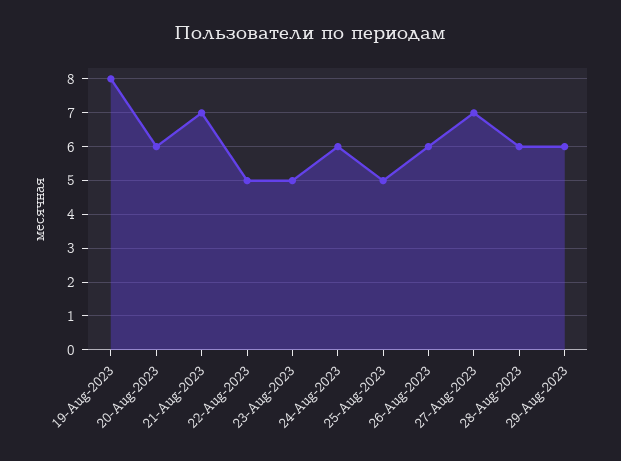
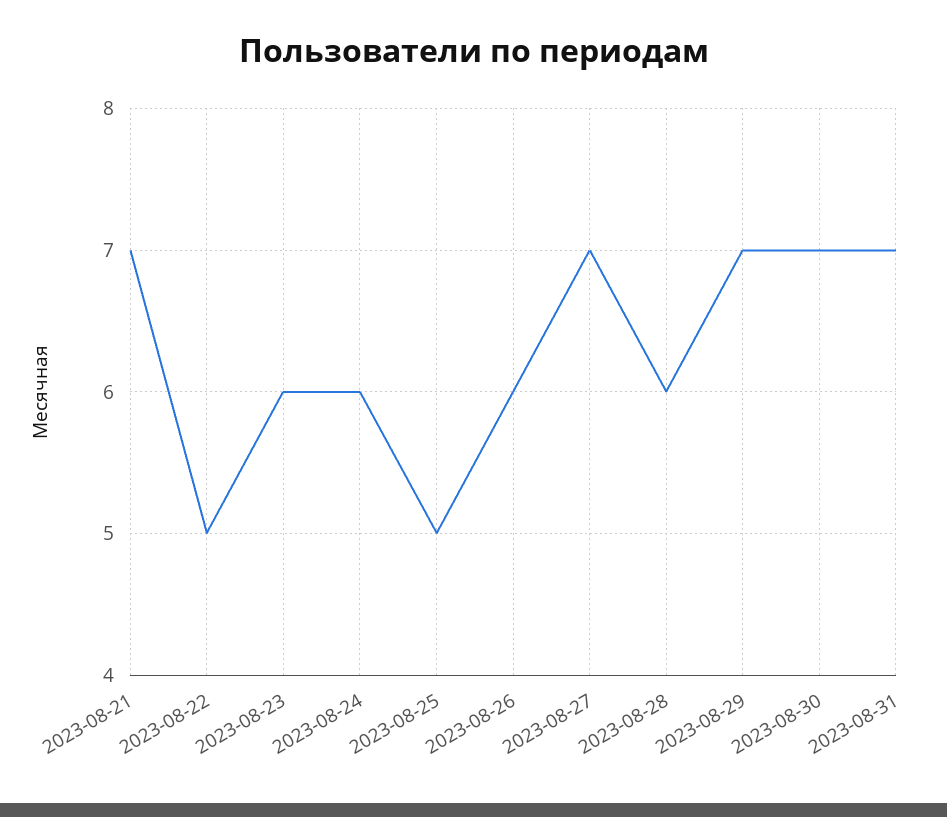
19-Aug-2023: 8 -> none
20-Aug-2023: 6 -> none
23-Aug-2023: 5 -> 6
29-Aug-2023: 6 -> 7
2023-08-30: none -> 7
2023-08-31: none -> 7

